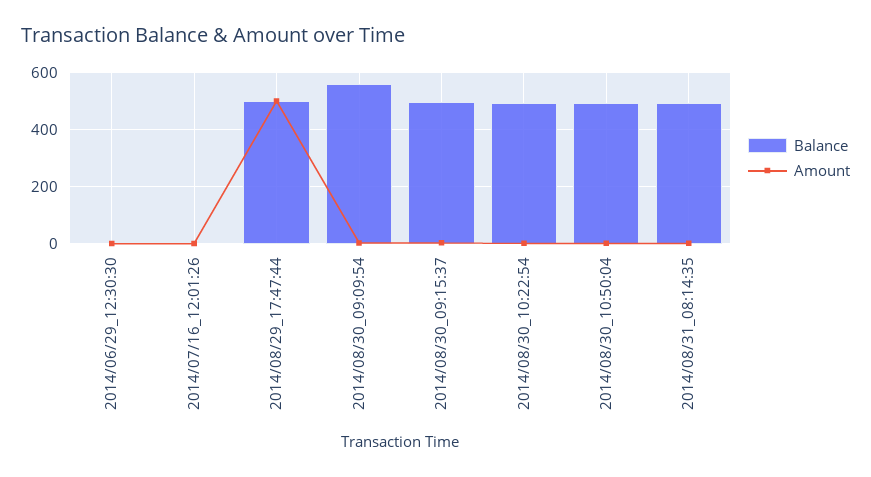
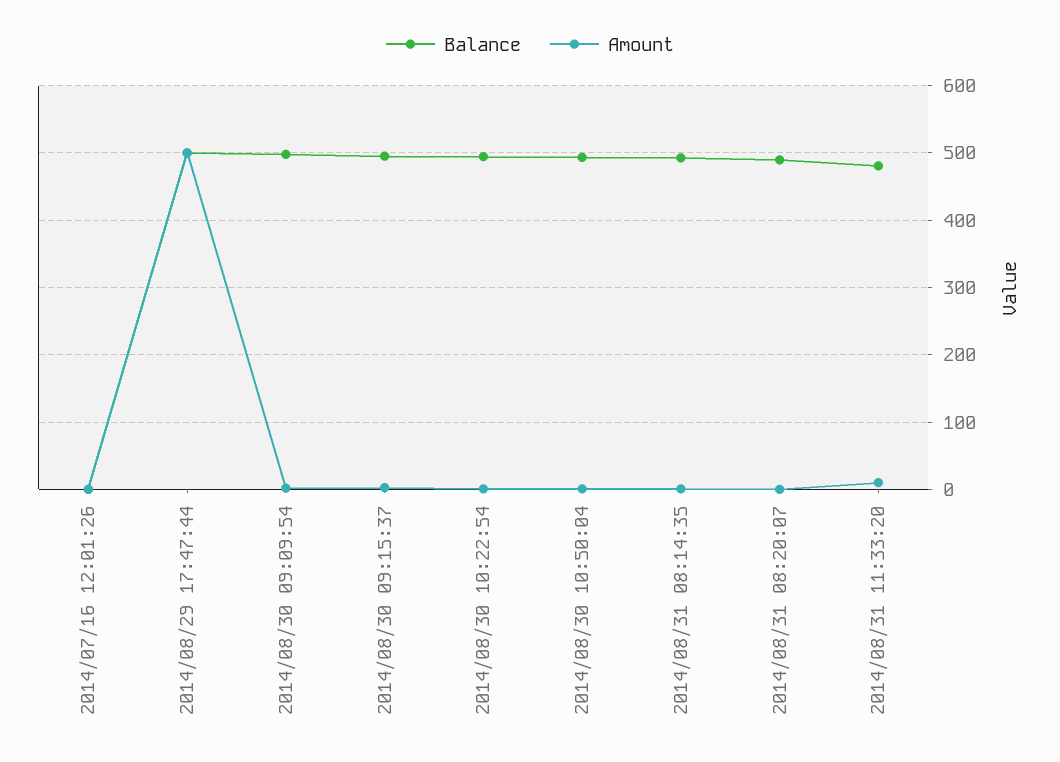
Balance, 2014/06/29_12:30:30: 0 -> none
Amount, 2014/06/29_12:30:30: 0 -> none
Balance, 2014/08/30_09:09:54: 550 -> 500
Balance, 2014/08/31 08:20:07: none -> 490
Amount, 2014/08/31 08:20:07: none -> 0
Balance, 2014/08/31 11:33:20: none -> 480
Amount, 2014/08/31 11:33:20: none -> 10

